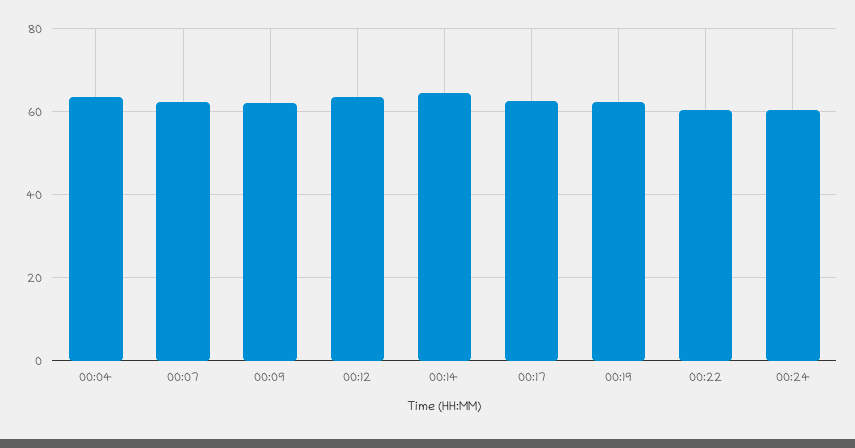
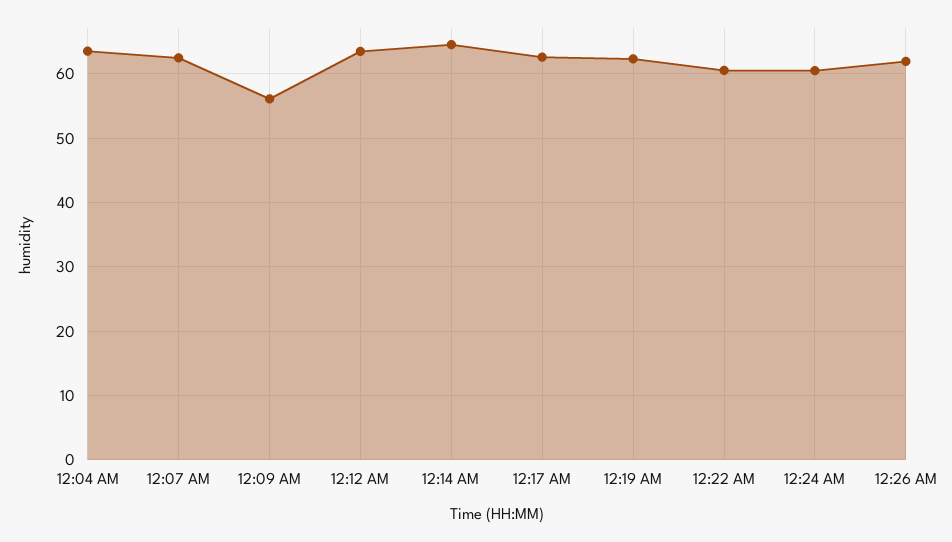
00:09: 62 -> 56
12:26 AM: none -> 62

